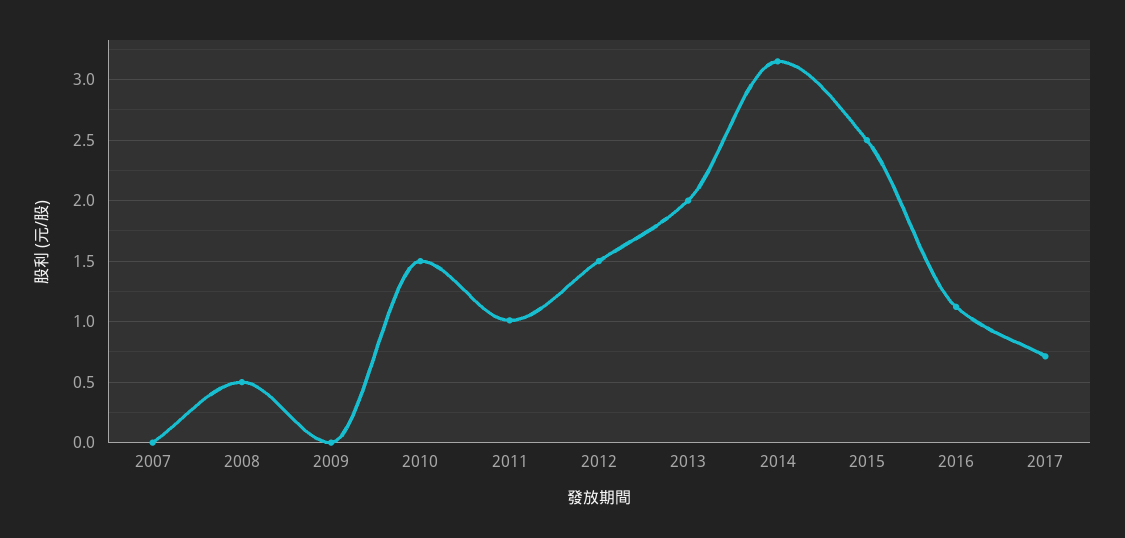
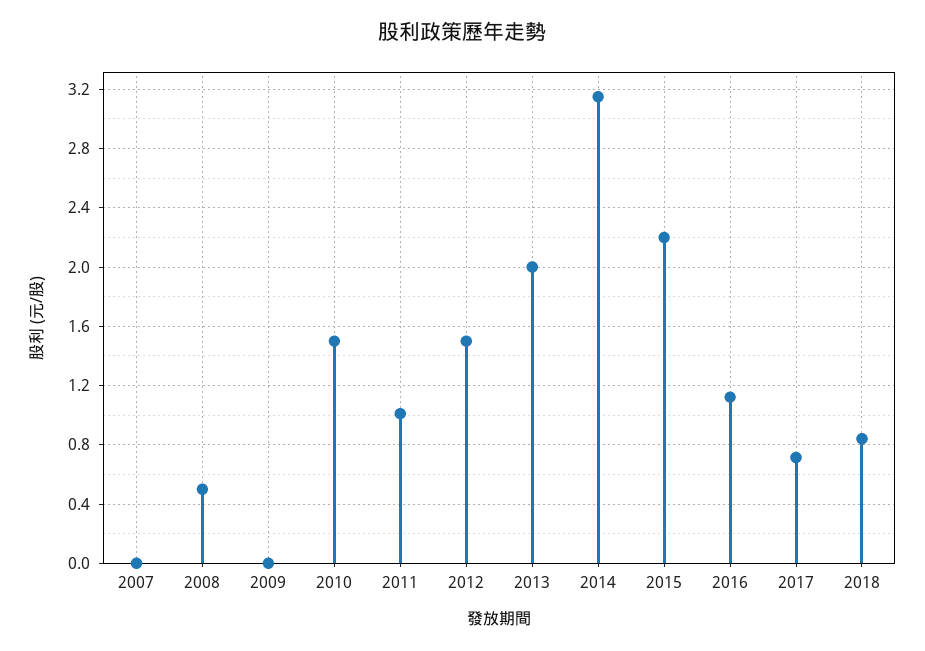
2015: 2.5 -> 2.2
2018: none -> 0.85

